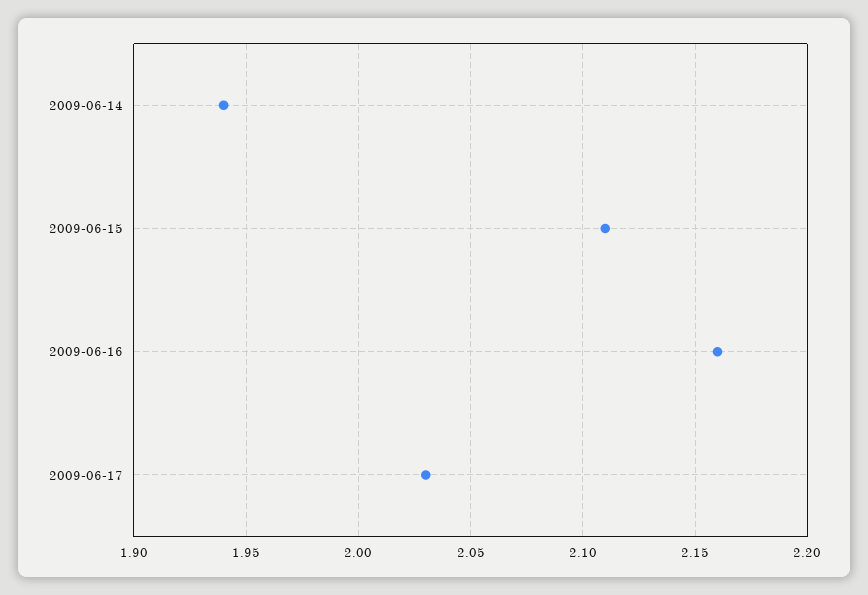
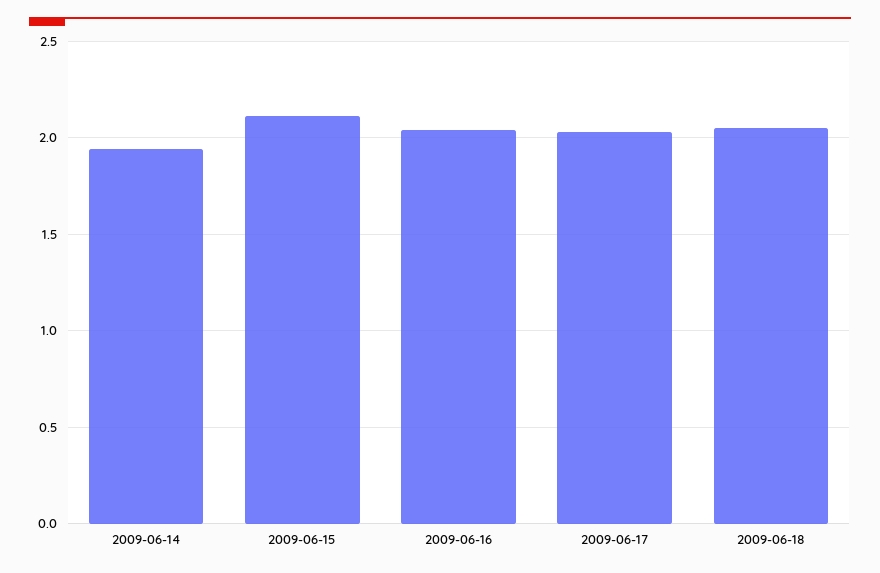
2009-06-16: 2.16 -> 2.05
2009-06-18: none -> 2.05

